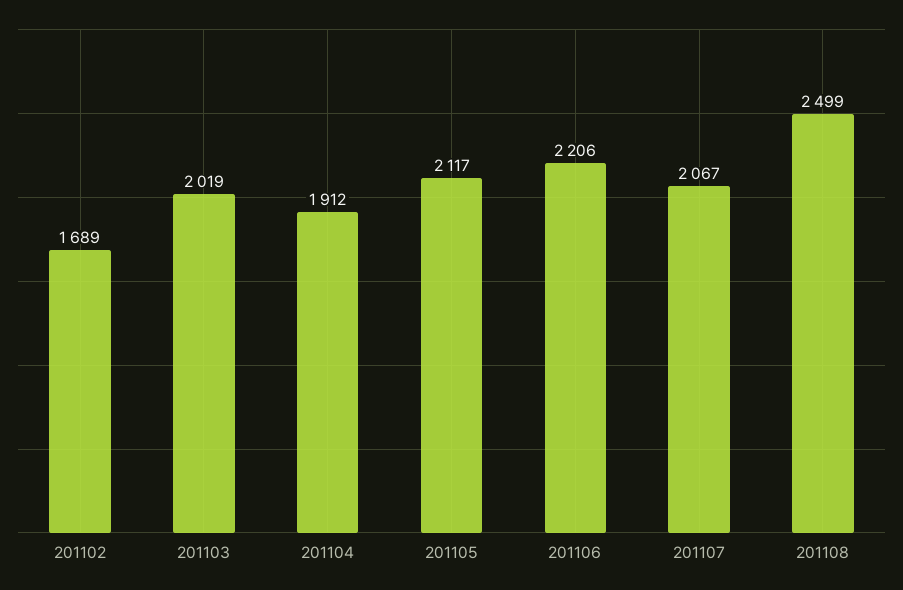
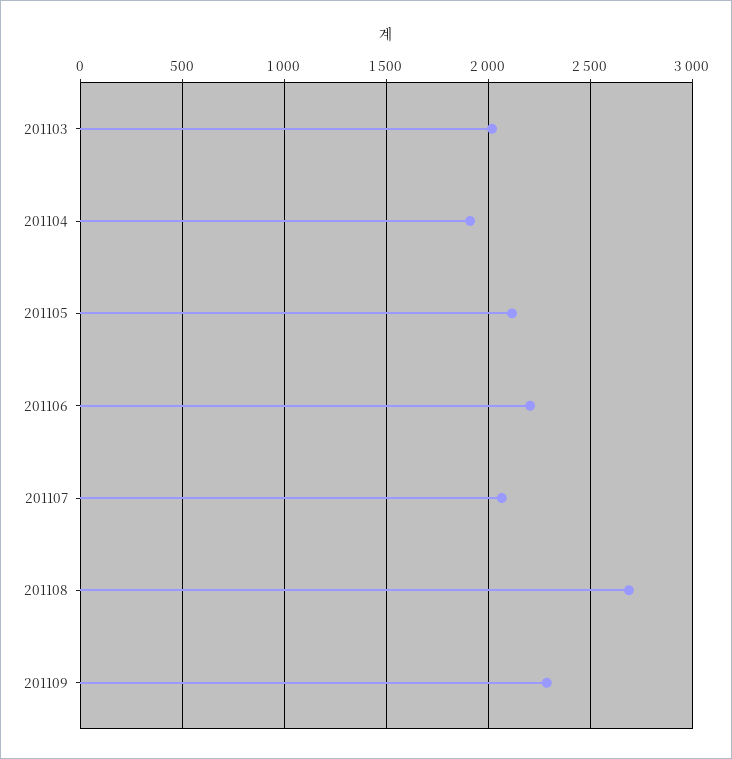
201102: 1689 -> none
201108: 2499 -> 2700
201109: none -> 2300

